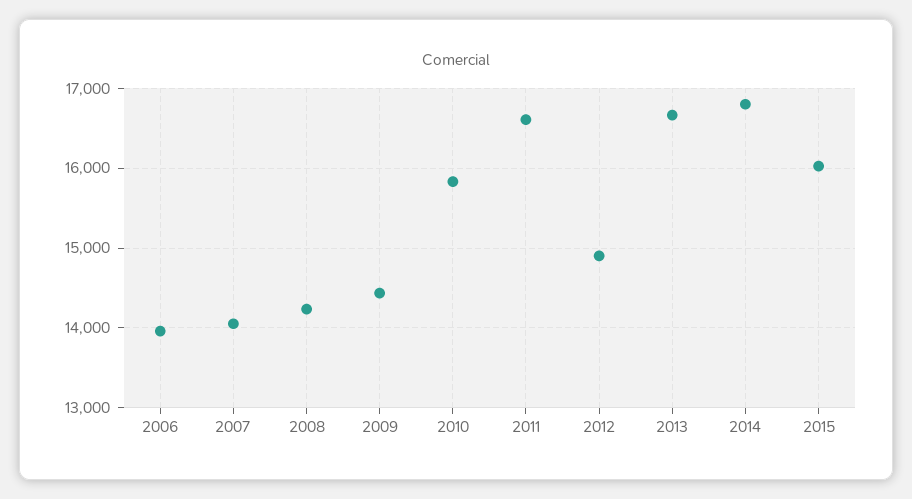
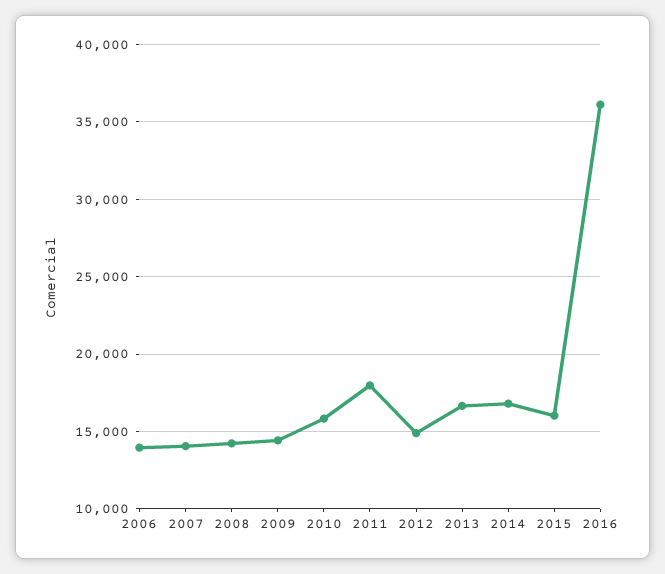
2011: 16600 -> 18000
2016: none -> 36000

